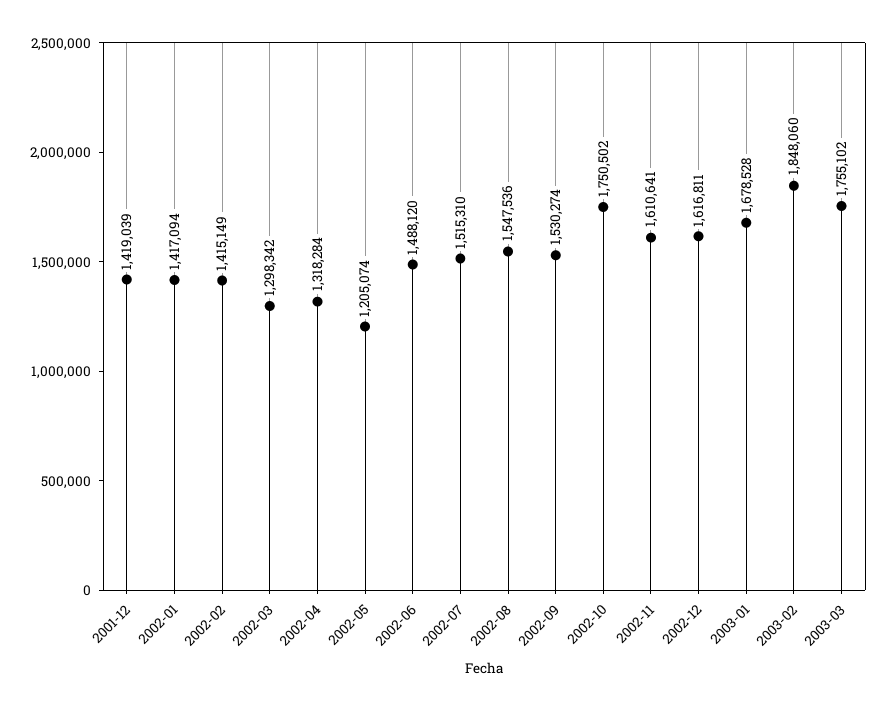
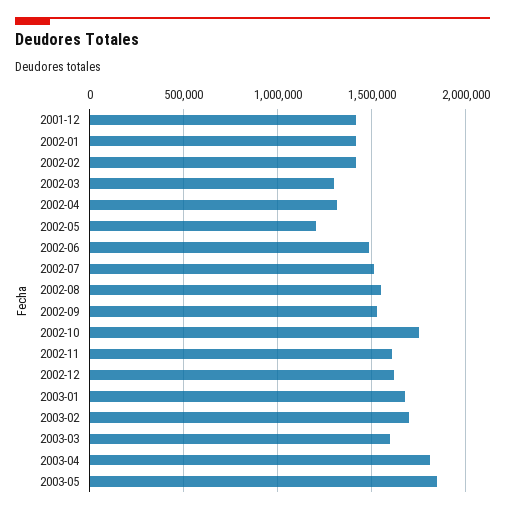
2003-02: 1848060 -> 1700000
2003-03: 1755102 -> 1600000
2003-04: none -> 1800000
2003-05: none -> 1850000

